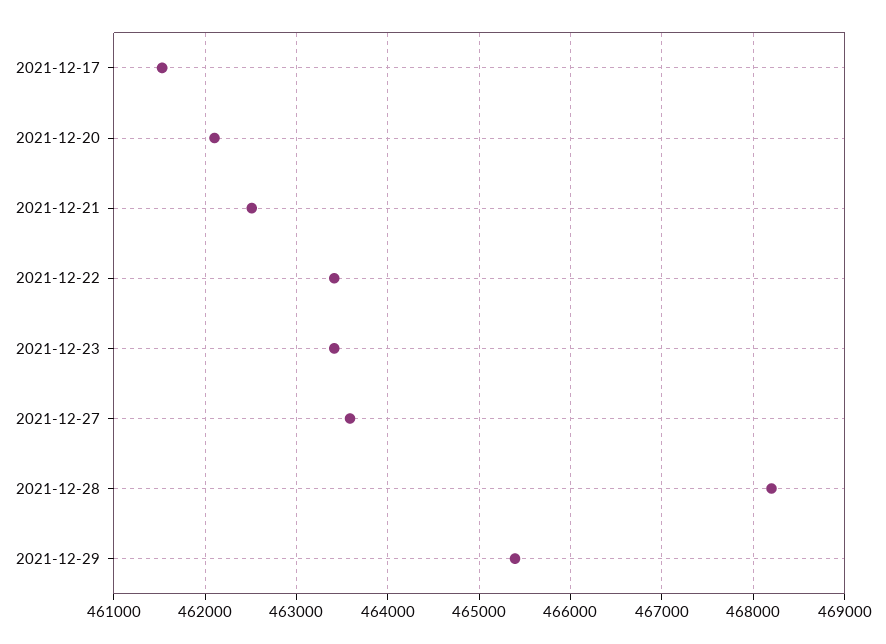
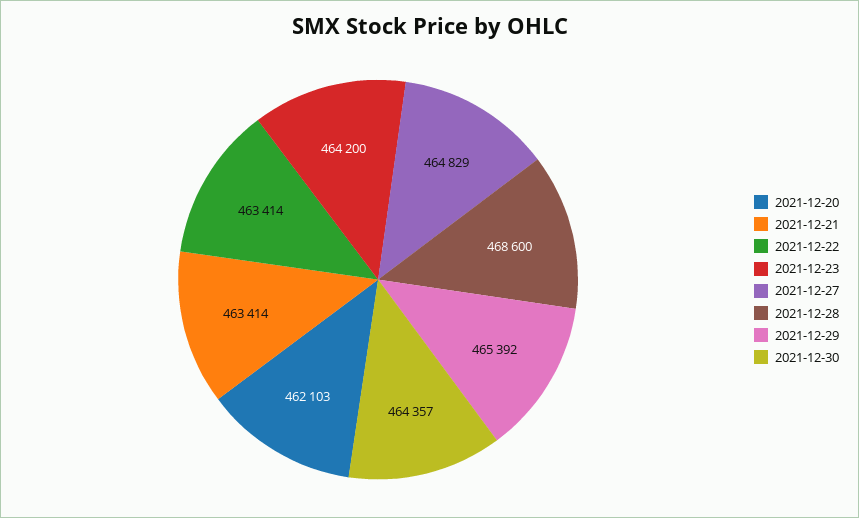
2021-12-17: 461500 -> none
2021-12-21: 462500 -> 463414
2021-12-23: 463400 -> 464200
2021-12-27: 463600 -> 464829
2021-12-28: 468200 -> 468600
2021-12-30: none -> 464357

